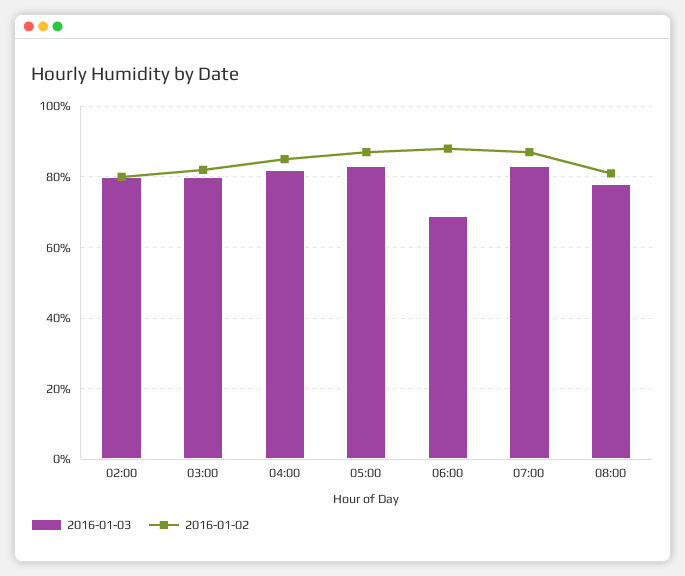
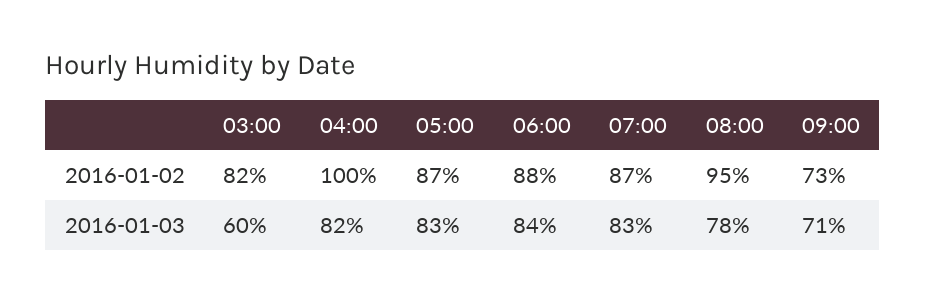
2016-01-03, 02:00: 80 -> none
2016-01-02, 02:00: 80 -> none
2016-01-03, 03:00: 80 -> 60
2016-01-02, 04:00: 85 -> 100
2016-01-03, 06:00: 70 -> 84
2016-01-02, 08:00: 80 -> 95
2016-01-02, 09:00: none -> 73
2016-01-03, 09:00: none -> 71

